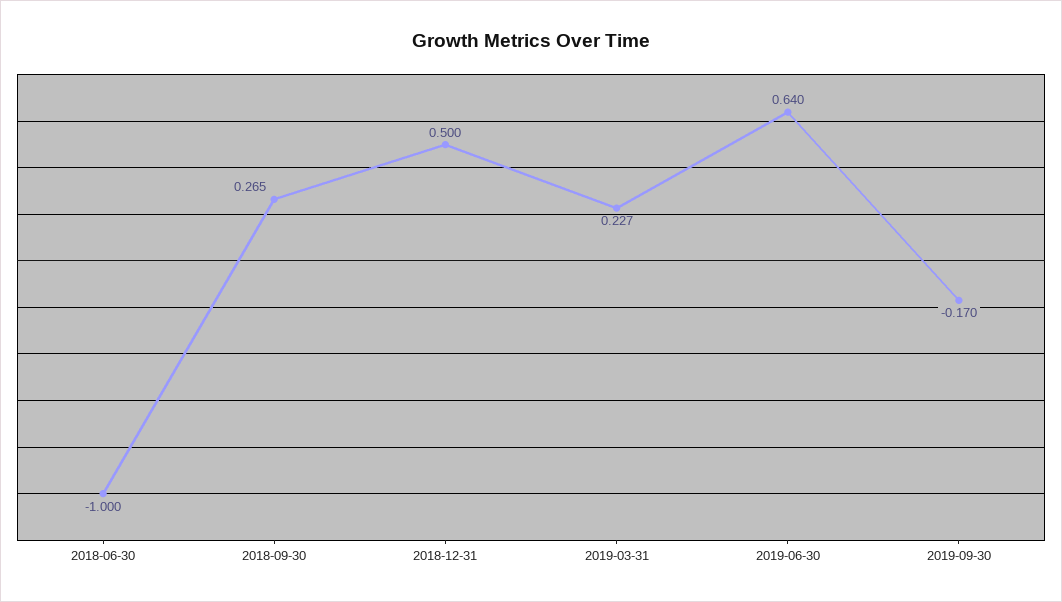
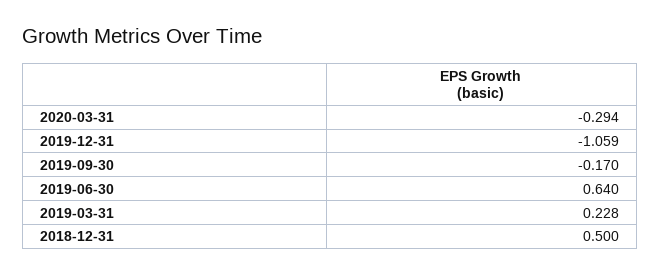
2018-06-30: -1 -> none
2018-09-30: 0.265 -> none
2019-03-31: 0.227 -> 0.228
2020-03-31: none -> -0.294
2019-12-31: none -> -1.059

